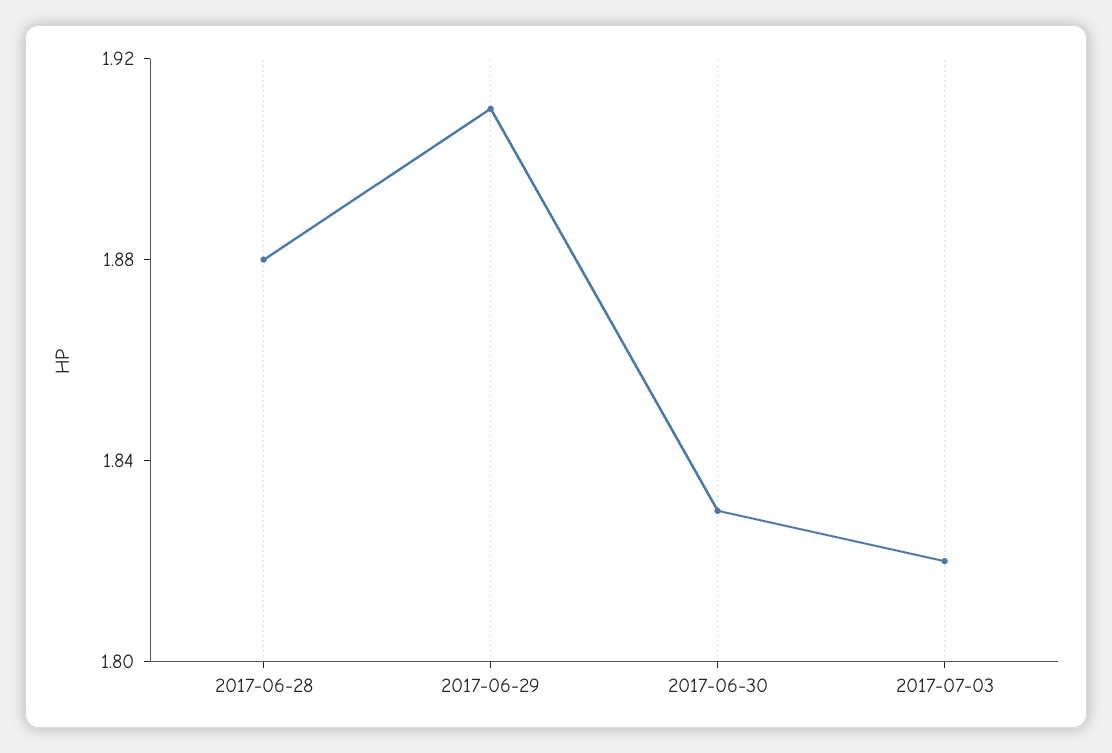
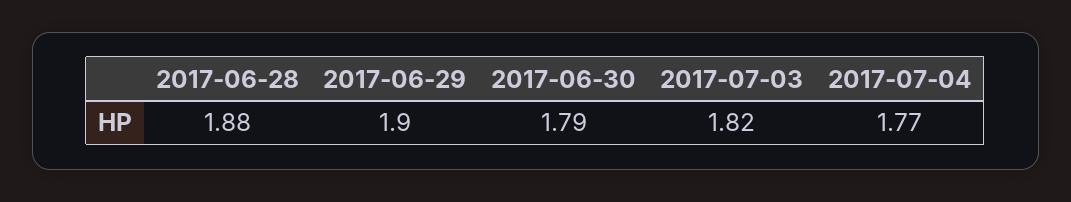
2017-06-29: 1.91 -> 1.9
2017-06-30: 1.83 -> 1.79
2017-07-04: none -> 1.77

